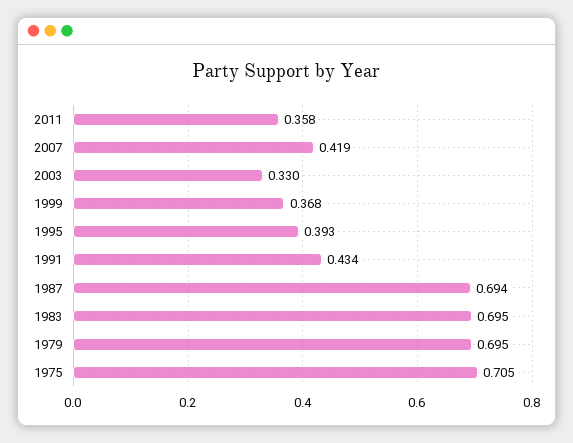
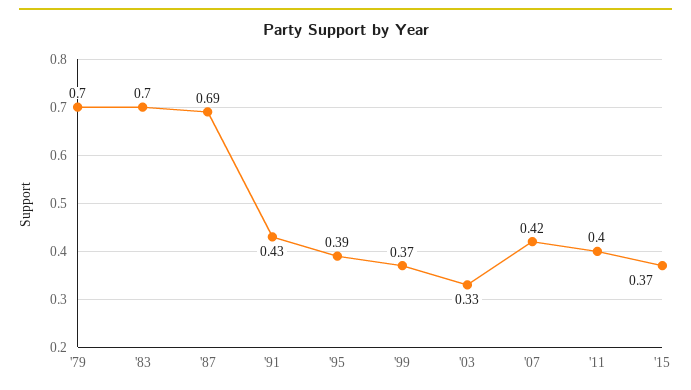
2011: 0.358 -> 0.4
1975: 0.705 -> none
'15: none -> 0.37

